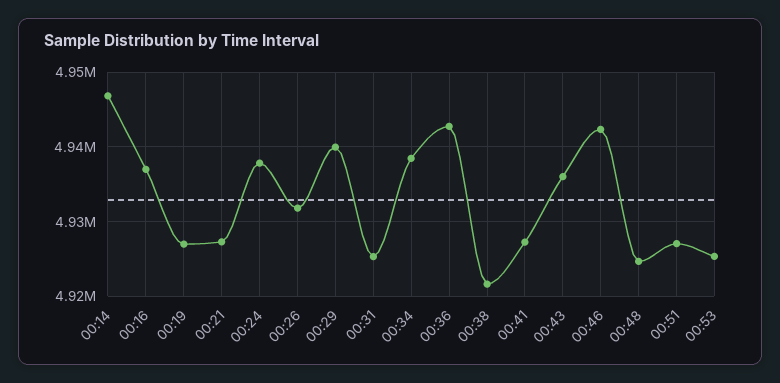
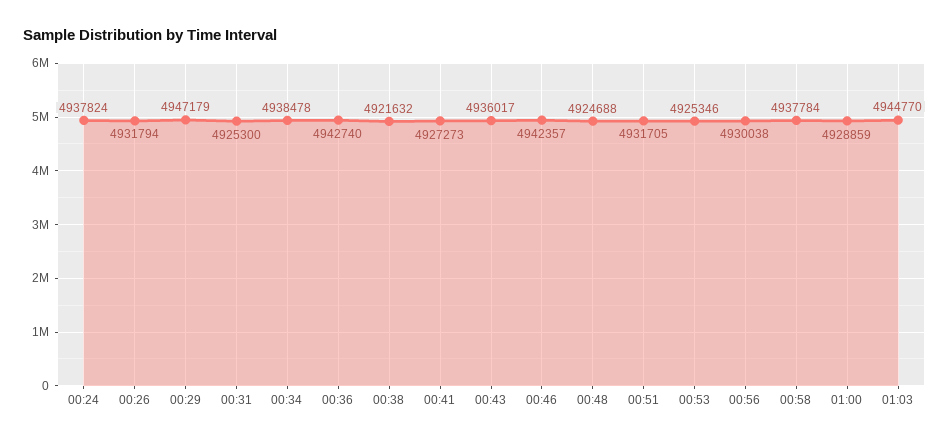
00:14: 4947000 -> none
00:16: 4937000 -> none
00:19: 4927000 -> none
00:21: 4927000 -> none
00:29: 4940000 -> 4947179
00:51: 4927000 -> 4931705
00:56: none -> 4930038
00:58: none -> 4937784
01:00: none -> 4928859
01:03: none -> 4944770

